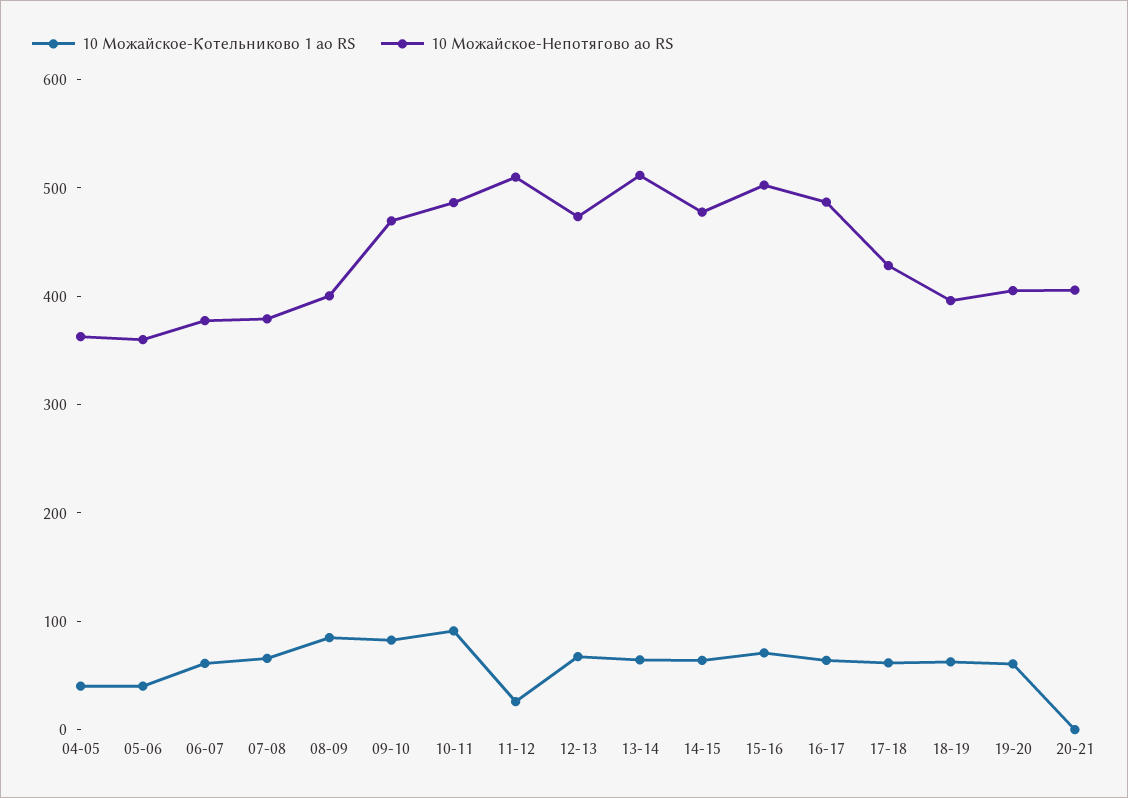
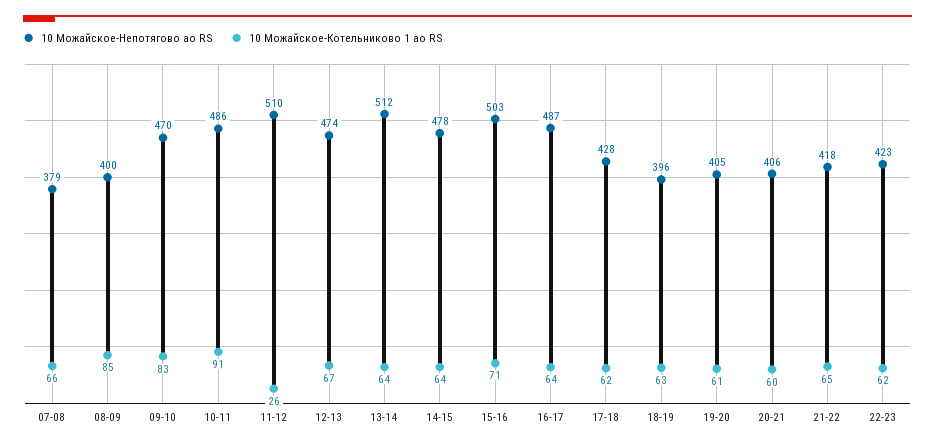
10 Можайское-Котельниково 1 ао RS, 04-05: 40 -> none
10 Можайское-Непотягово ао RS, 04-05: 360 -> none
10 Можайское-Котельниково 1 ао RS, 05-06: 40 -> none
10 Можайское-Непотягово ао RS, 05-06: 360 -> none
10 Можайское-Котельниково 1 ао RS, 06-07: 60 -> none
10 Можайское-Непотягово ао RS, 06-07: 380 -> none
10 Можайское-Котельниково 1 ао RS, 20-21: 0 -> 60
10 Можайское-Непотягово ао RS, 21-22: none -> 418
10 Можайское-Котельниково 1 ао RS, 21-22: none -> 65
10 Можайское-Непотягово ао RS, 22-23: none -> 423
10 Можайское-Котельниково 1 ао RS, 22-23: none -> 62

